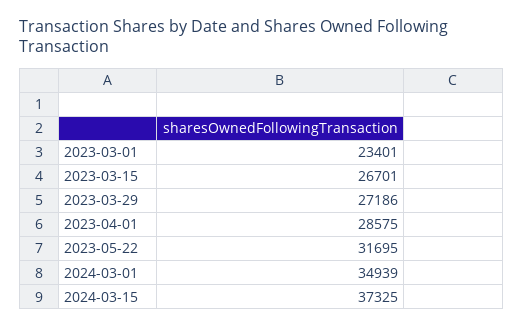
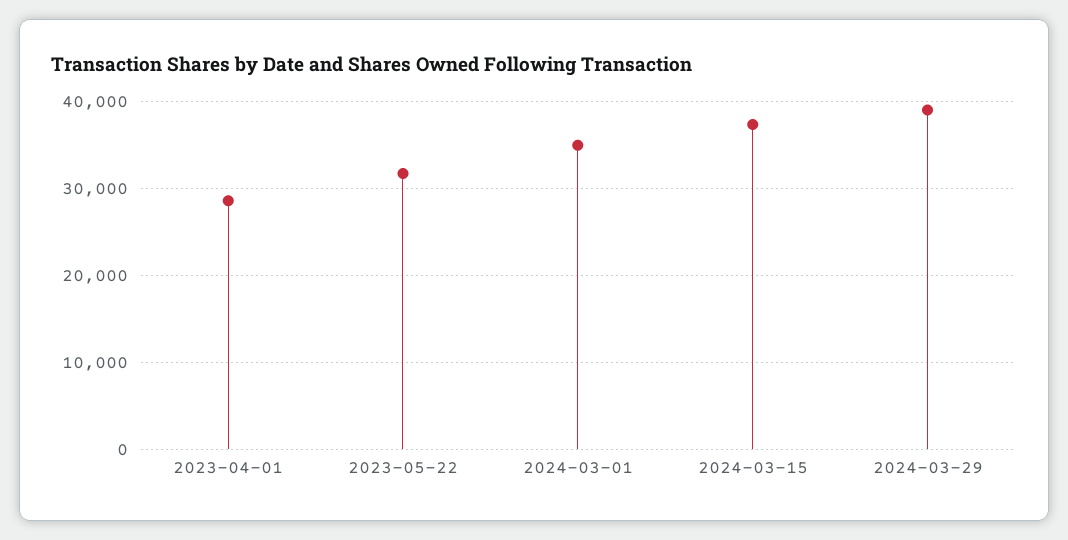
2023-03-01: 23401 -> none
2023-03-15: 26701 -> none
2023-03-29: 27186 -> none
2024-03-29: none -> 39000

